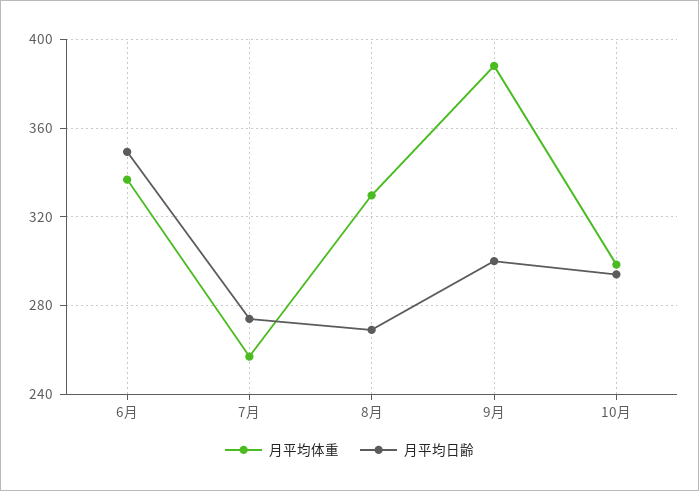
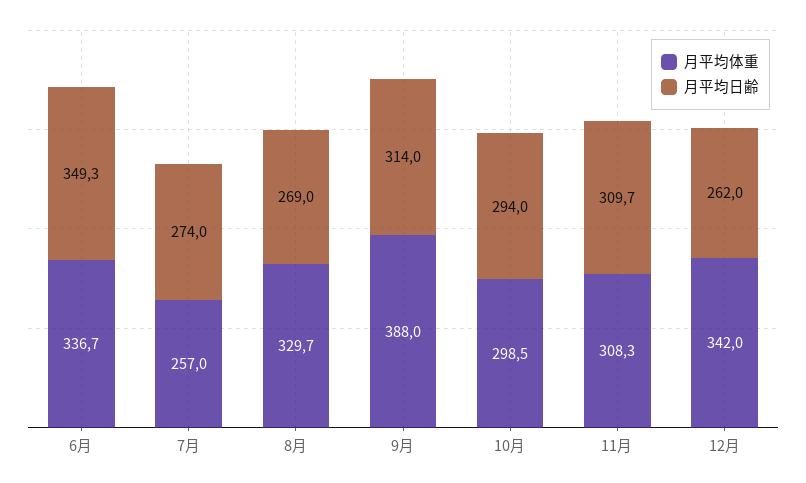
月平均日齢, 9月: 300 -> 314
月平均体重, 11月: none -> 308.3
月平均日齢, 11月: none -> 309.7
月平均体重, 12月: none -> 342
月平均日齢, 12月: none -> 262

